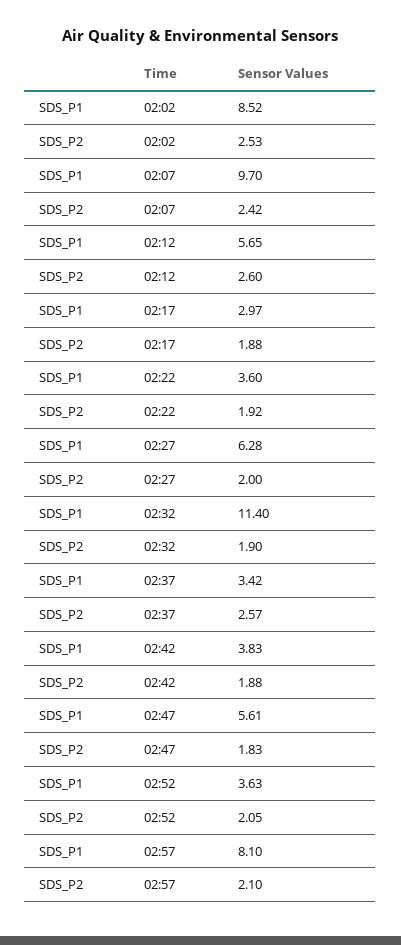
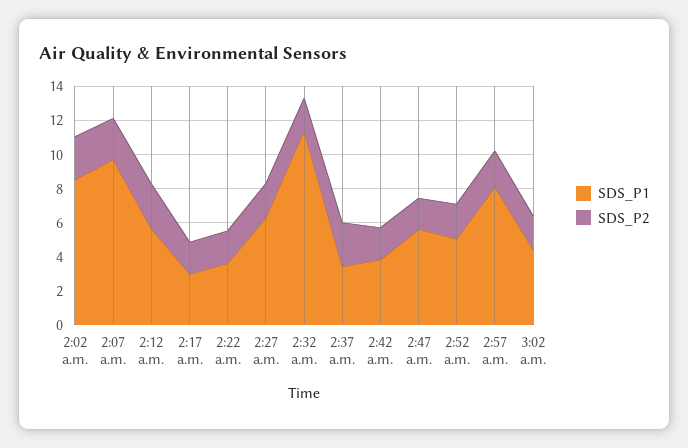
SDS_P1, 02:52: 3.63 -> 5
SDS_P1, 3:02 a.m.: none -> 4.5
SDS_P2, 3:02 a.m.: none -> 2

